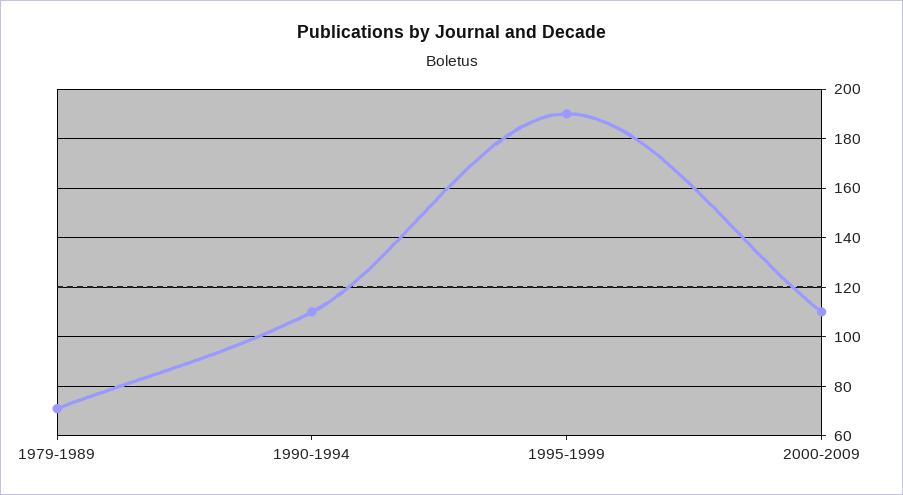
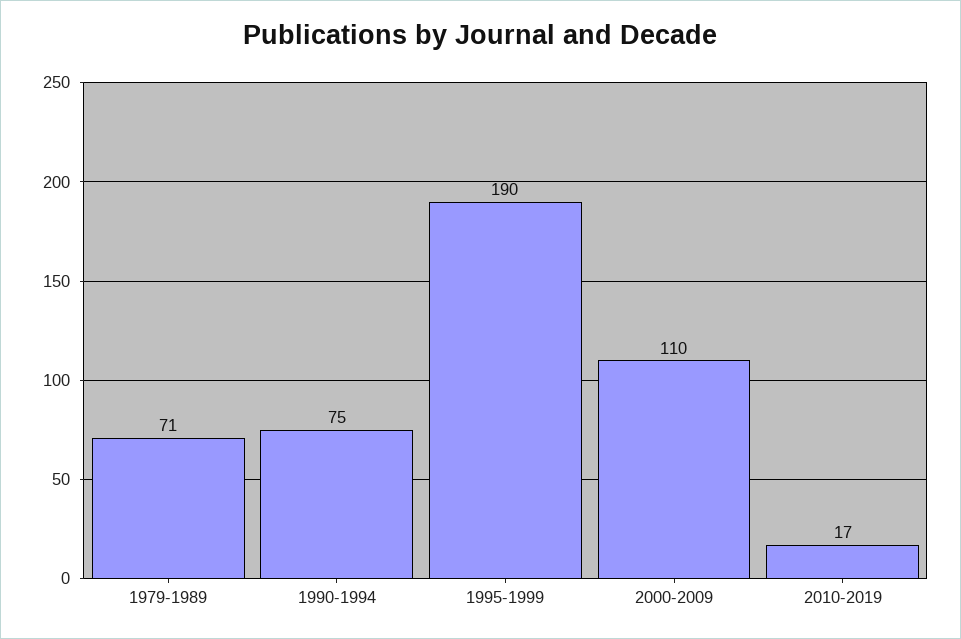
1990-1994: 110 -> 75
2010-2019: none -> 17

